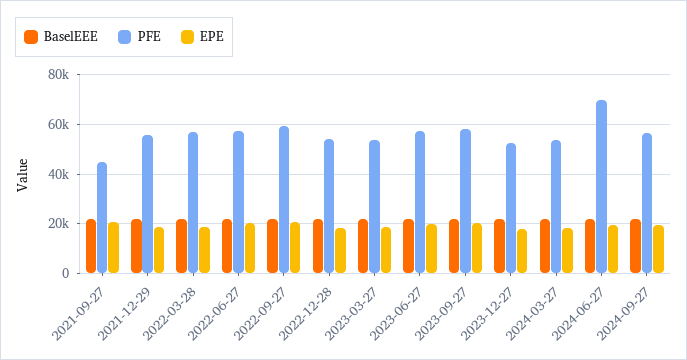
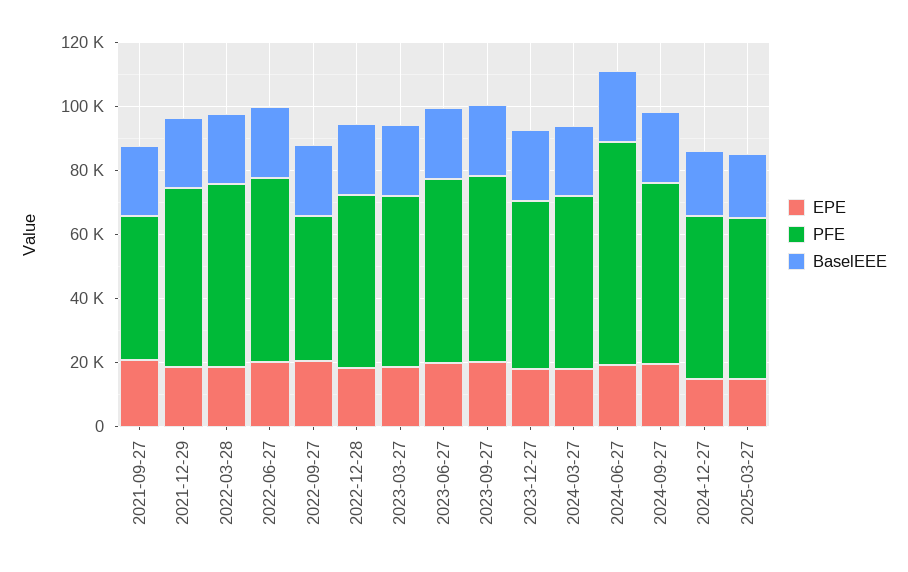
PFE, 2022-09-27: 60000 -> 45000
EPE, 2024-12-27: none -> 15000
PFE, 2024-12-27: none -> 50000
BaselEEE, 2024-12-27: none -> 20000
EPE, 2025-03-27: none -> 15000
PFE, 2025-03-27: none -> 50000
BaselEEE, 2025-03-27: none -> 20000

